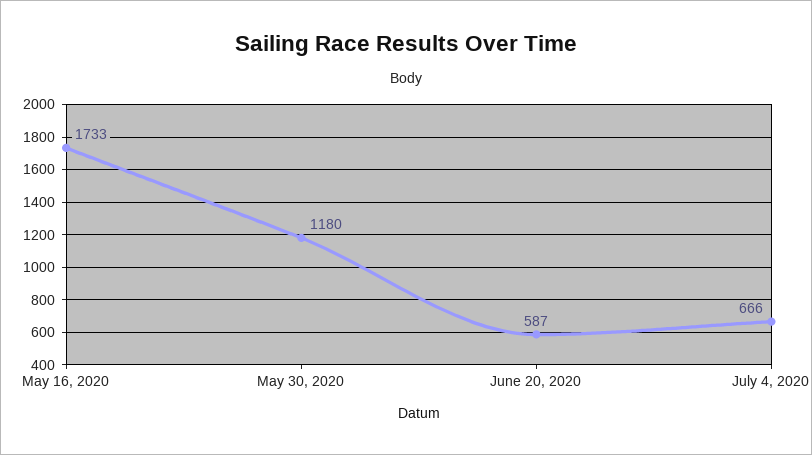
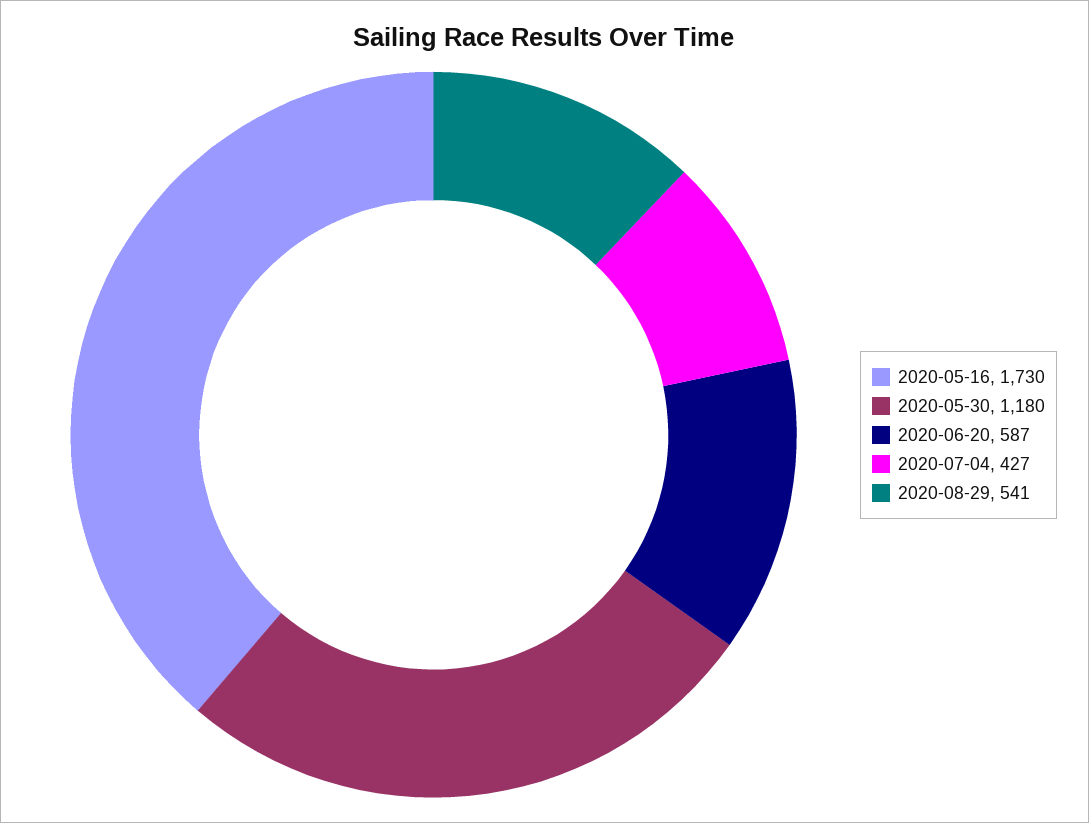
May 16, 2020: 1733 -> 1730
July 4, 2020: 666 -> 427
2020-08-29: none -> 541

